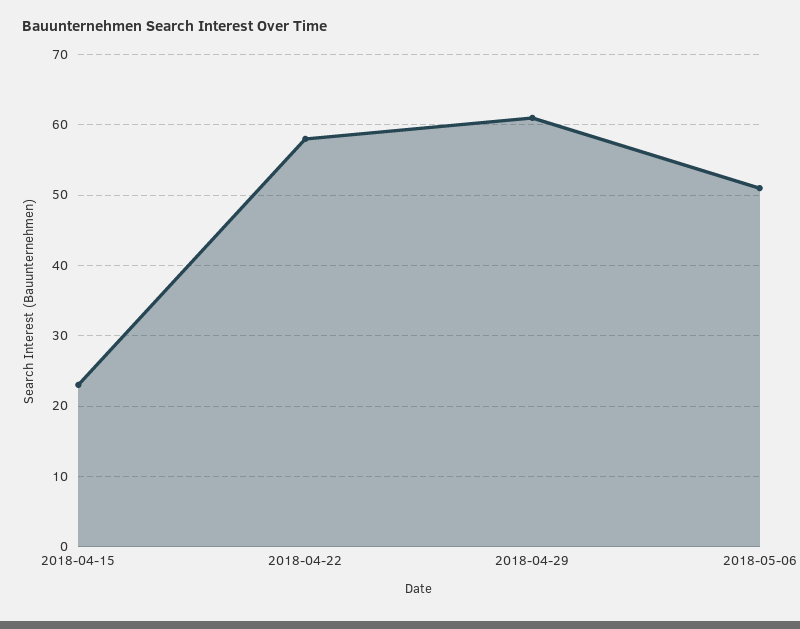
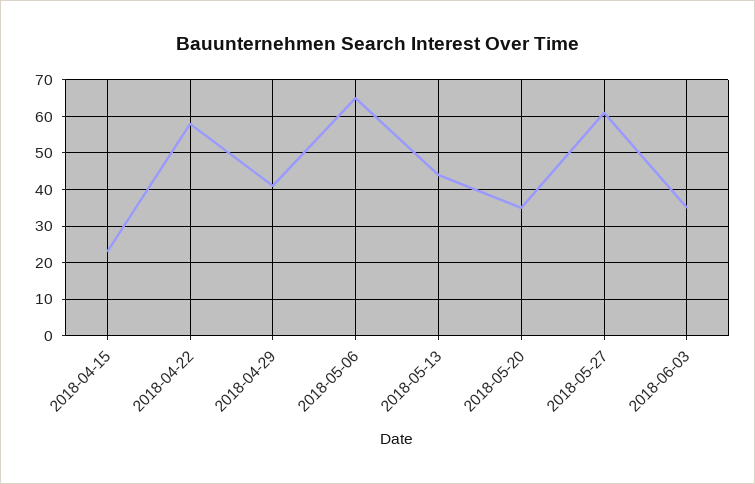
2018-04-29: 61 -> 40
2018-05-06: 51 -> 65
2018-05-13: none -> 45
2018-05-20: none -> 35
2018-05-27: none -> 60
2018-06-03: none -> 35

